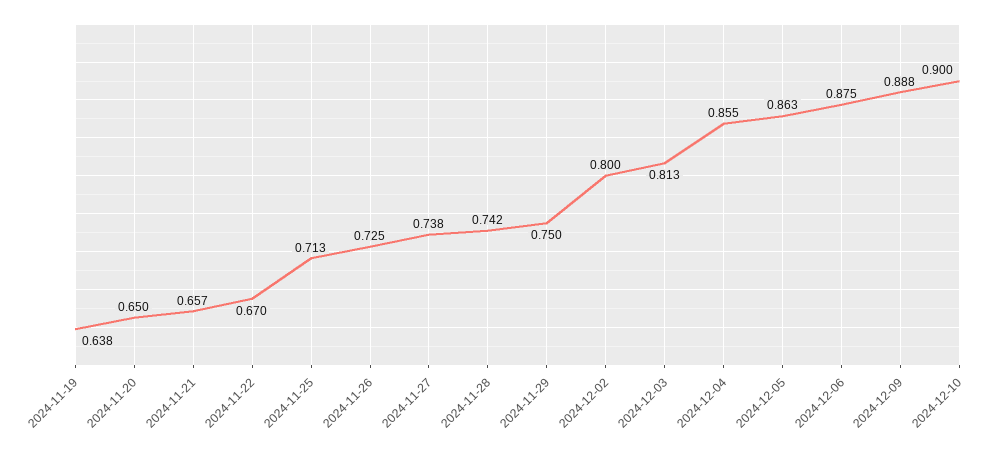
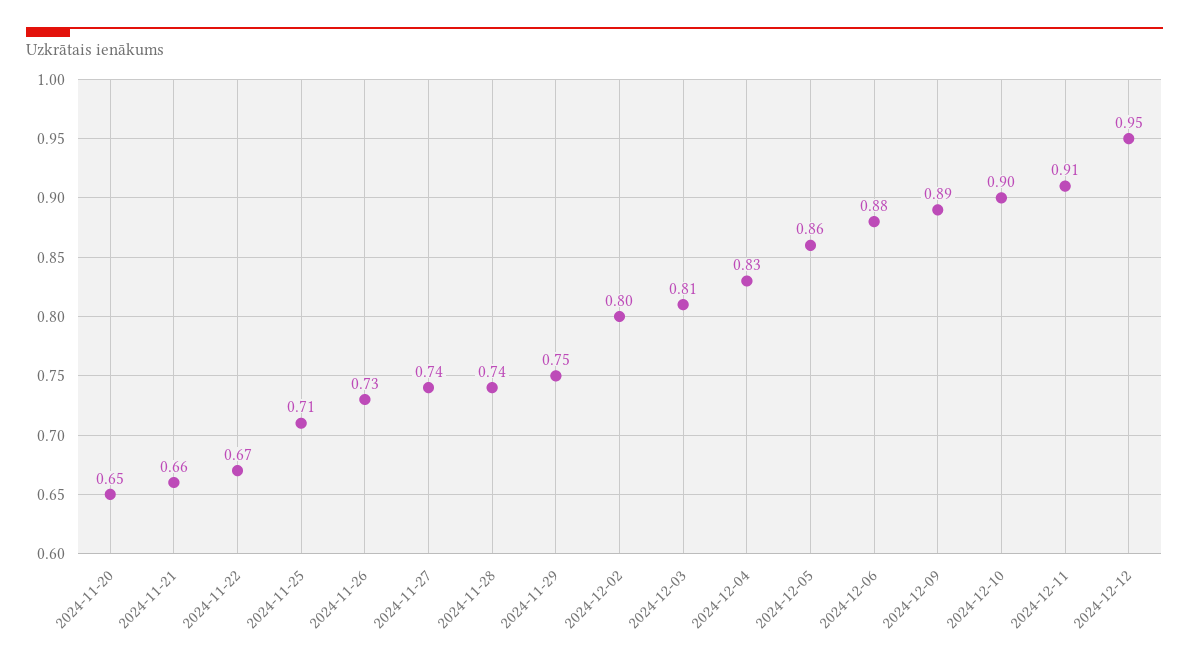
2024-11-19: 0.638 -> none
2024-12-04: 0.855 -> 0.83
2024-12-11: none -> 0.91
2024-12-12: none -> 0.95

